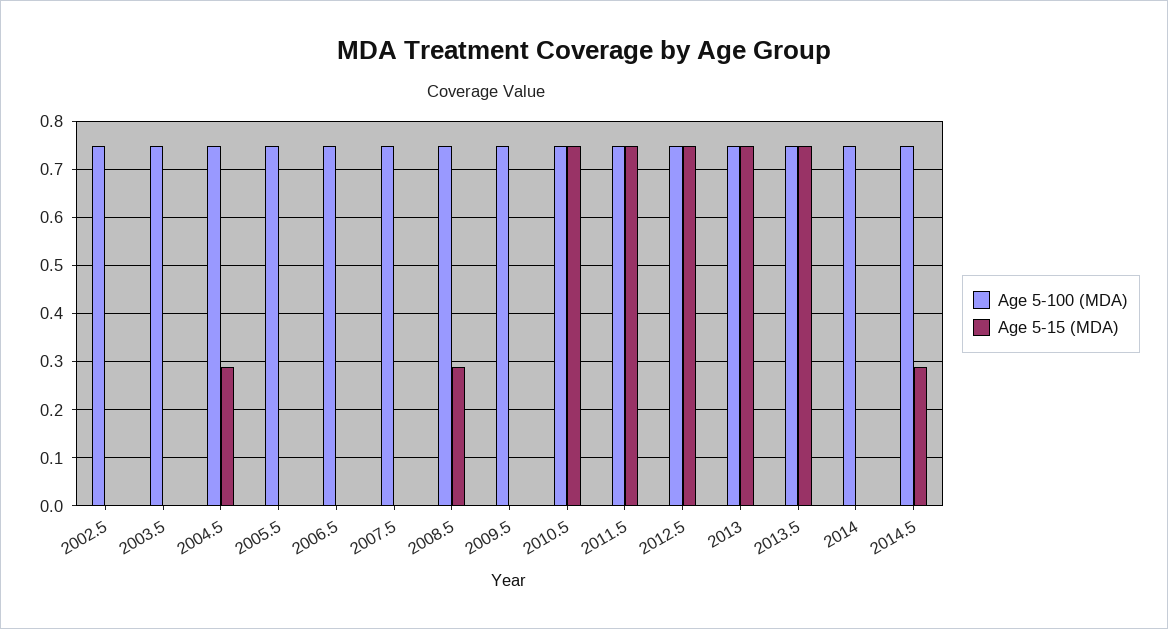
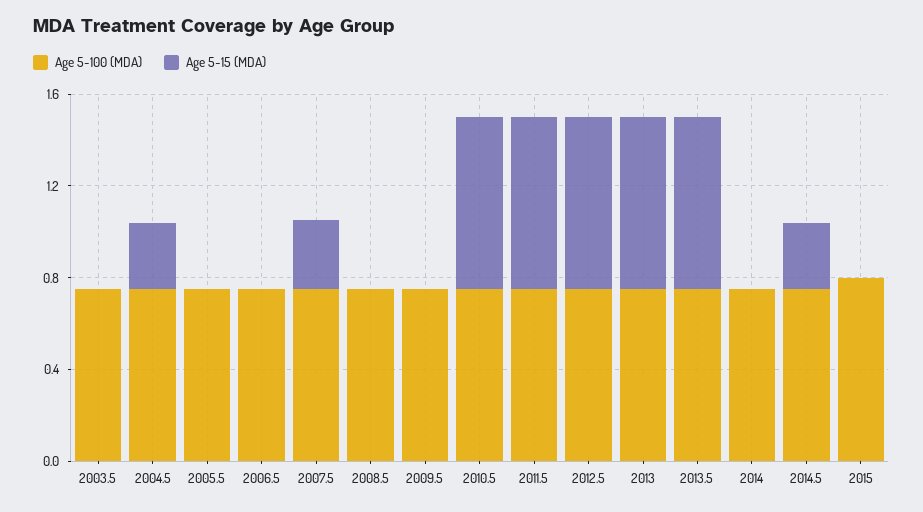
Age 5-100 (MDA), 2002.5: 0.75 -> none
Age 5-15 (MDA), 2002.5: 0 -> none
Age 5-15 (MDA), 2007.5: 0 -> 0.3
Age 5-15 (MDA), 2008.5: 0.3 -> 0
Age 5-100 (MDA), 2015: none -> 0.8
Age 5-15 (MDA), 2015: none -> 0

